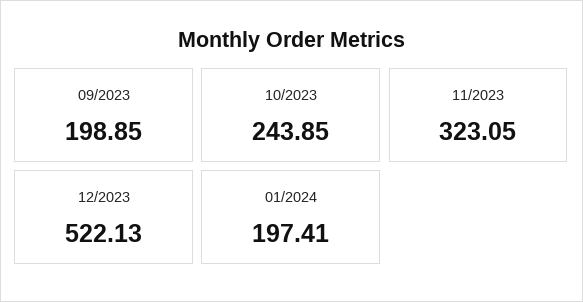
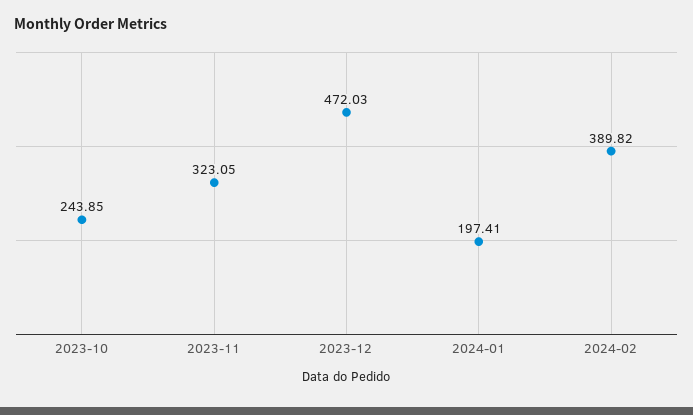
09/2023: 198.85 -> none
12/2023: 522.13 -> 472.03
2024-02: none -> 389.82

